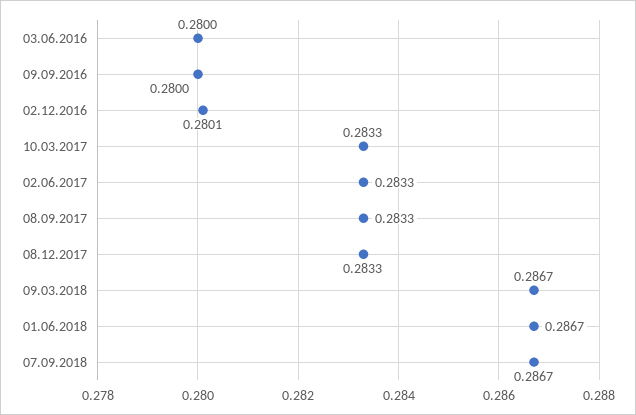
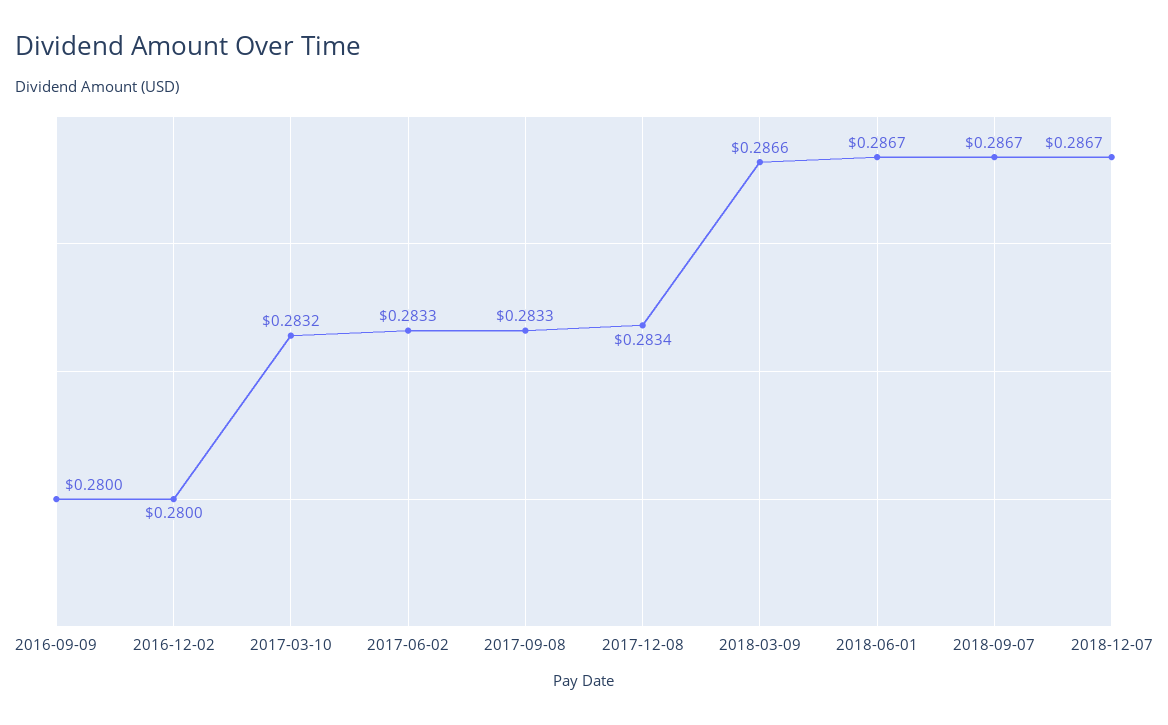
03.06.2016: 0.28 -> none
02.12.2016: 0.2801 -> 0.28
10.03.2017: 0.2833 -> 0.2832
08.12.2017: 0.2833 -> 0.2834
09.03.2018: 0.2867 -> 0.2866
2018-12-07: none -> 0.2867

